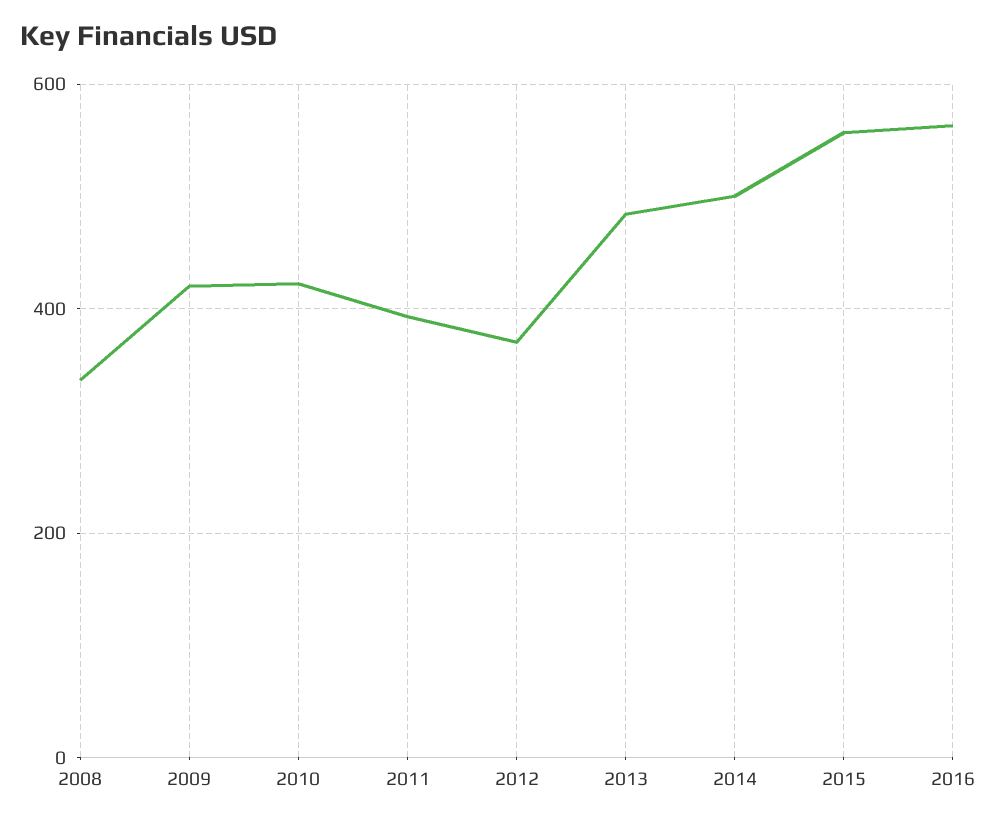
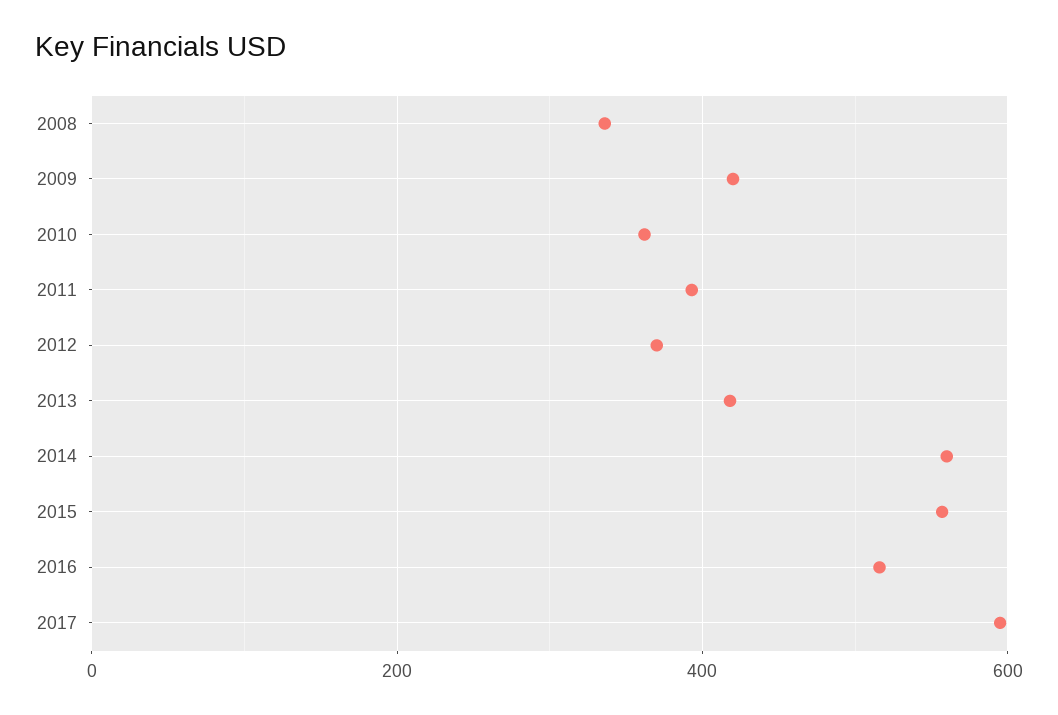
2010: 420 -> 360
2013: 480 -> 420
2014: 500 -> 560
2016: 560 -> 520
2017: none -> 600

